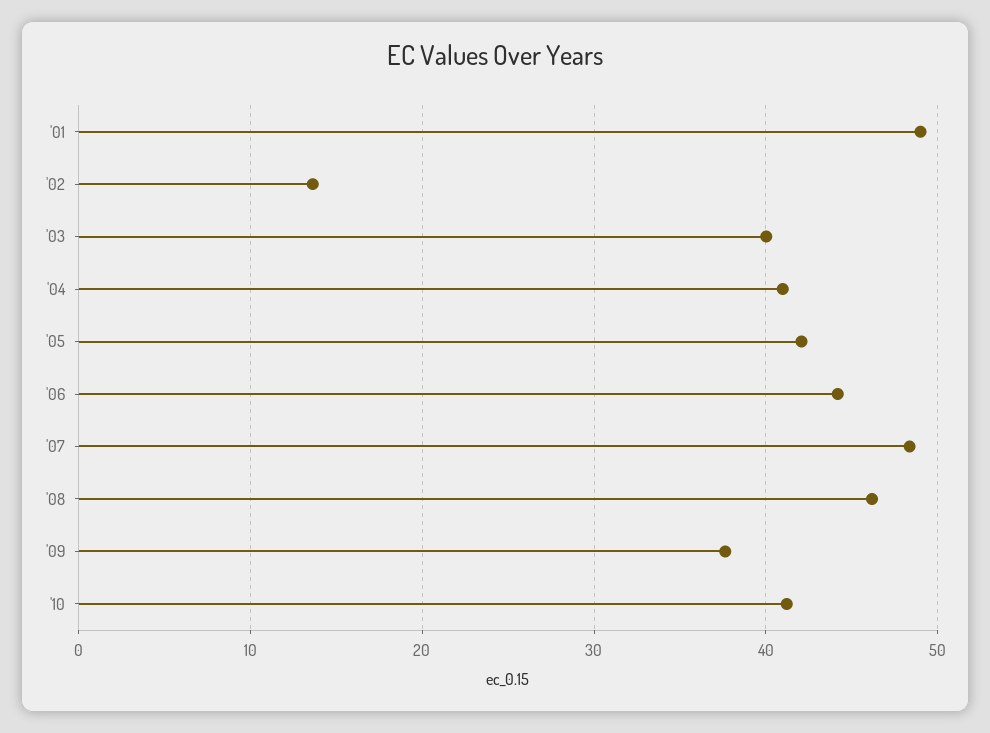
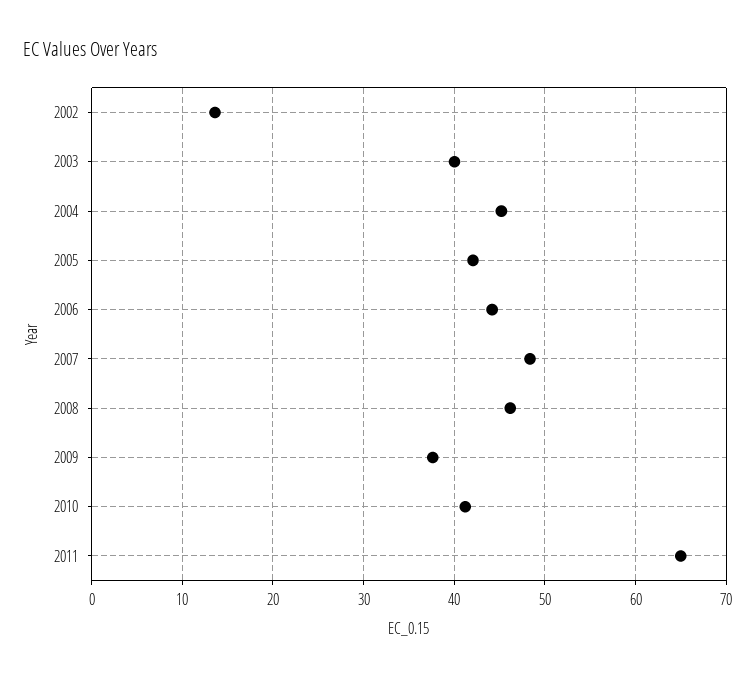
'01: 49 -> none
'04: 41 -> 45
2011: none -> 65

